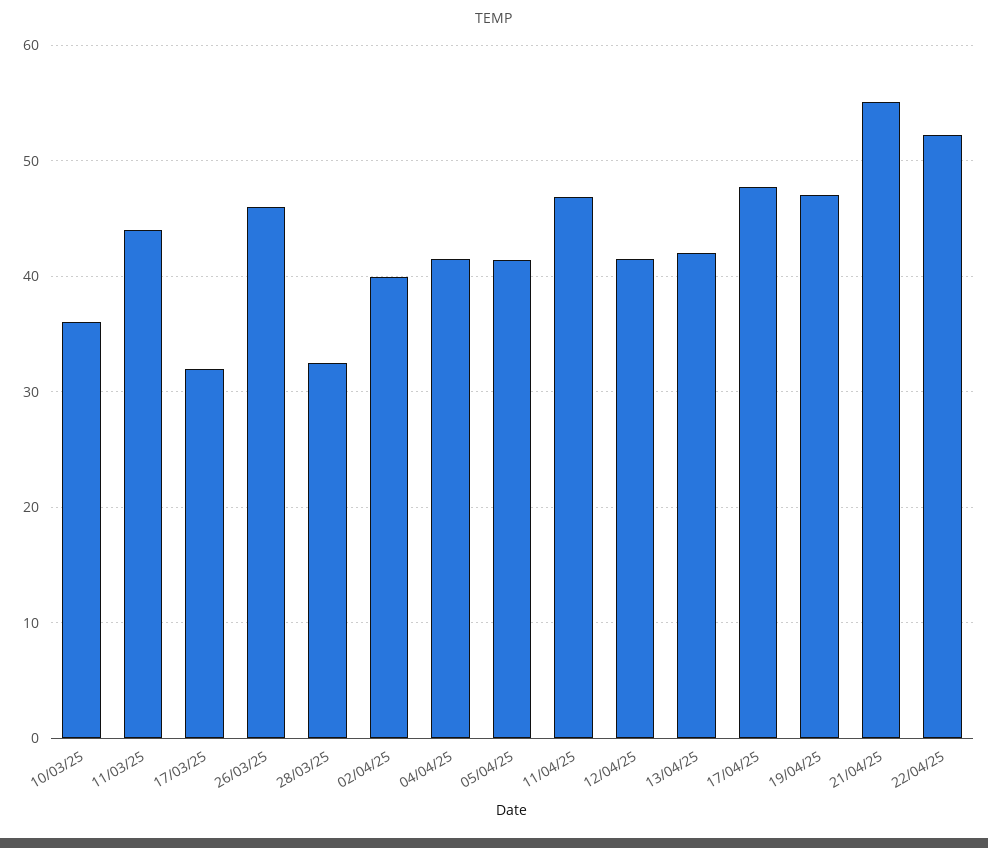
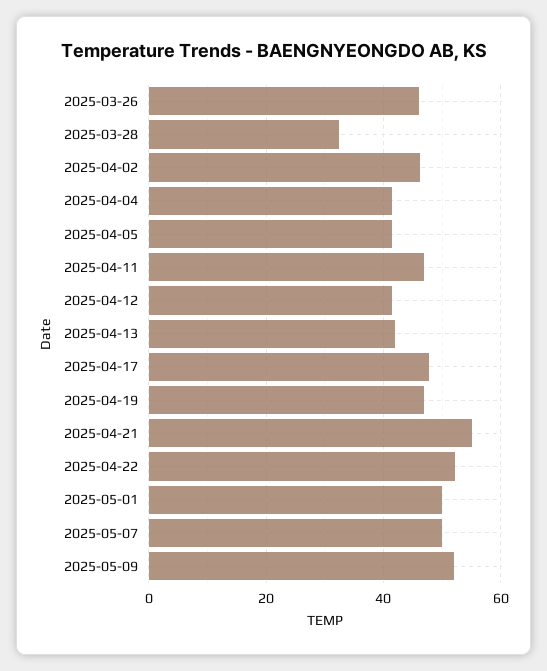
10/03/25: 36 -> none
11/03/25: 44 -> none
17/03/25: 32 -> none
02/04/25: 40 -> 46
2025-05-01: none -> 50
2025-05-07: none -> 50
2025-05-09: none -> 52

